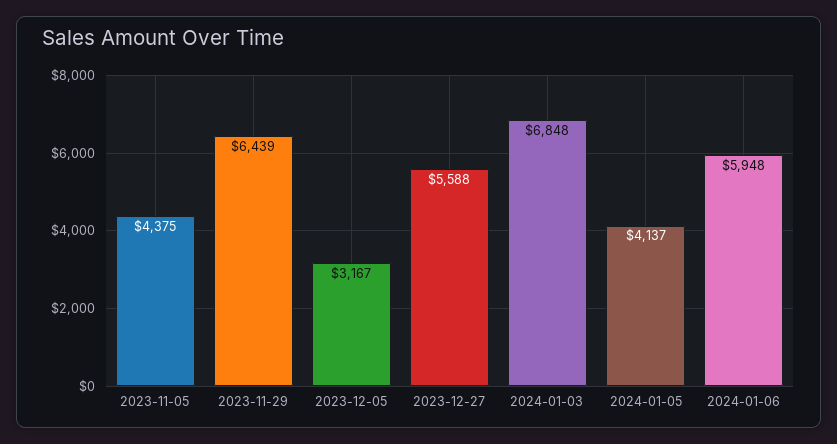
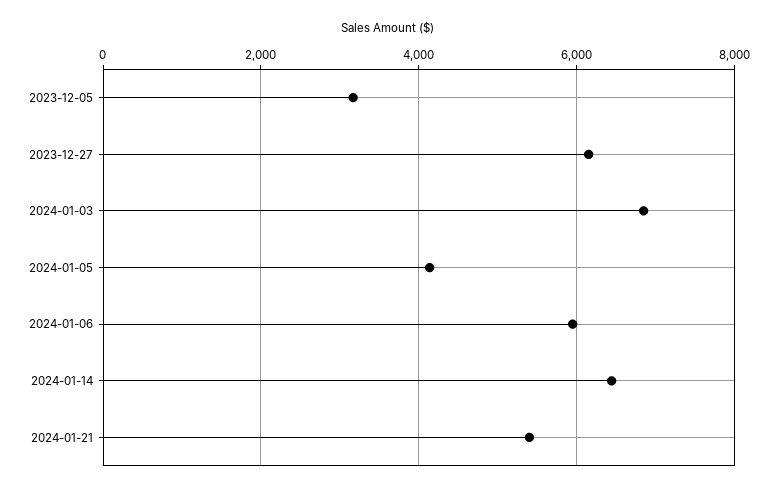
2023-11-05: 4375 -> none
2023-11-29: 6439 -> none
2023-12-27: 5588 -> 6200
2024-01-14: none -> 6400
2024-01-21: none -> 5400

